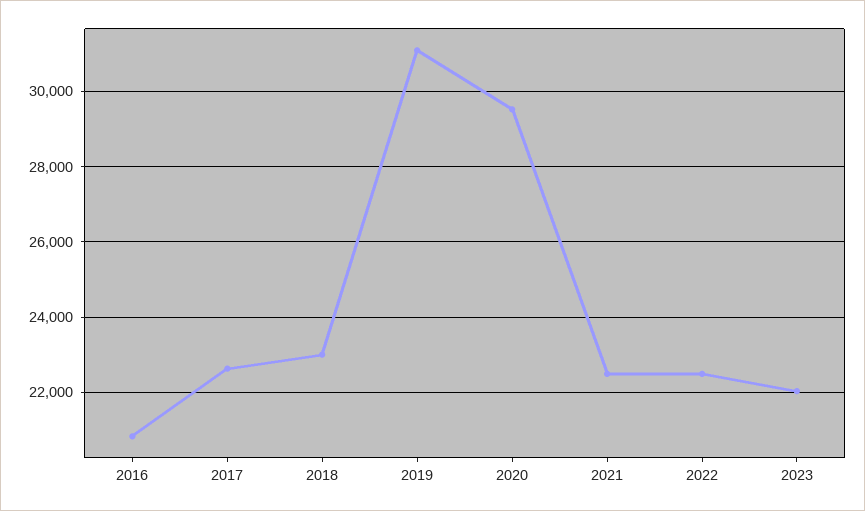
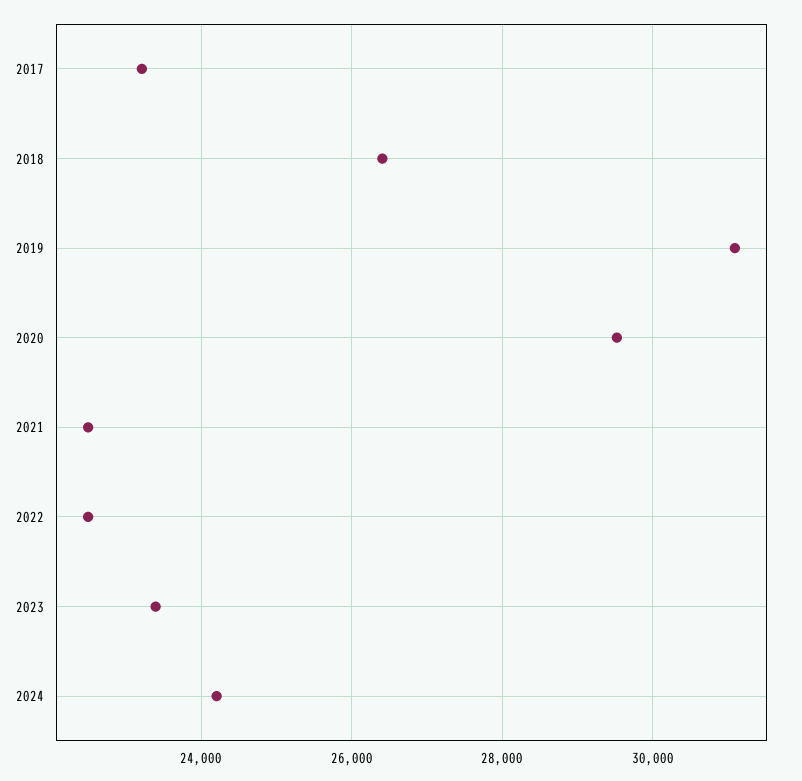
2016: 20800 -> none
2017: 22600 -> 23200
2018: 23000 -> 26400
2023: 22000 -> 23400
2024: none -> 24200

